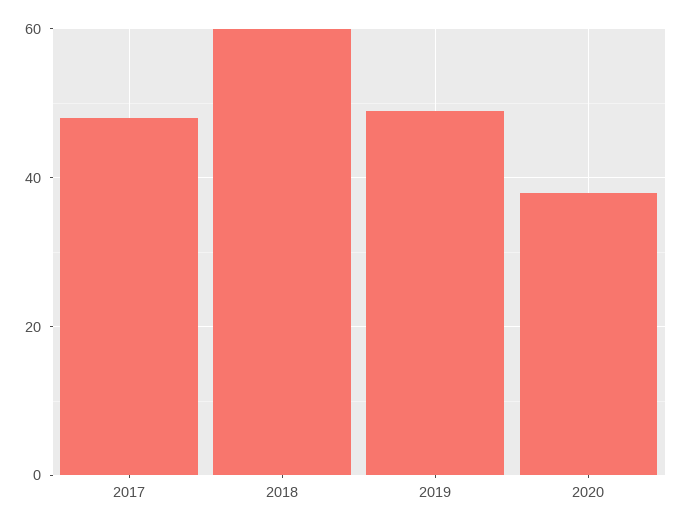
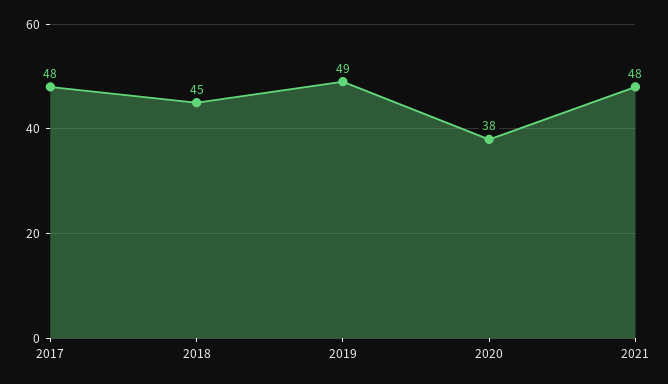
2018: 60 -> 45
2021: none -> 48

